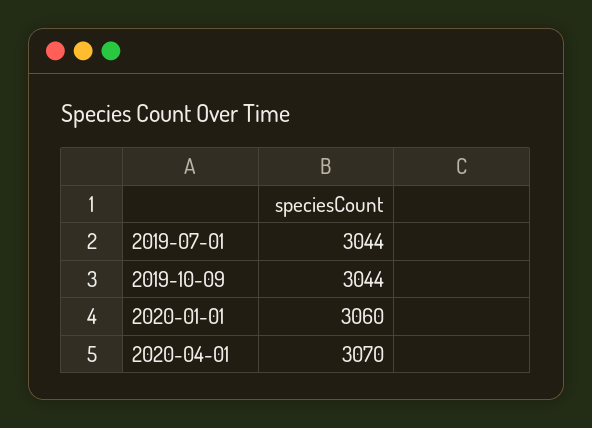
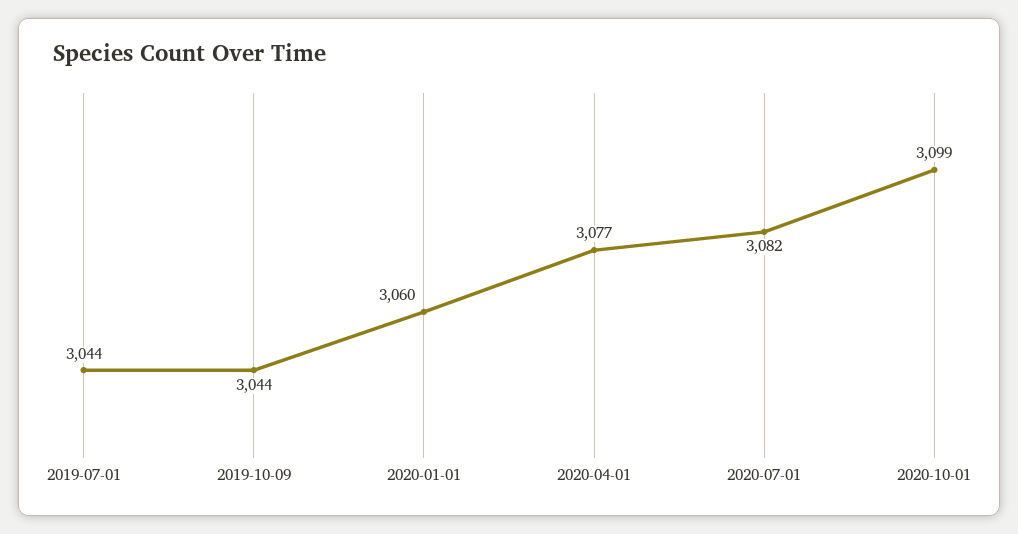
2020-04-01: 3070 -> 3077
2020-07-01: none -> 3082
2020-10-01: none -> 3099

